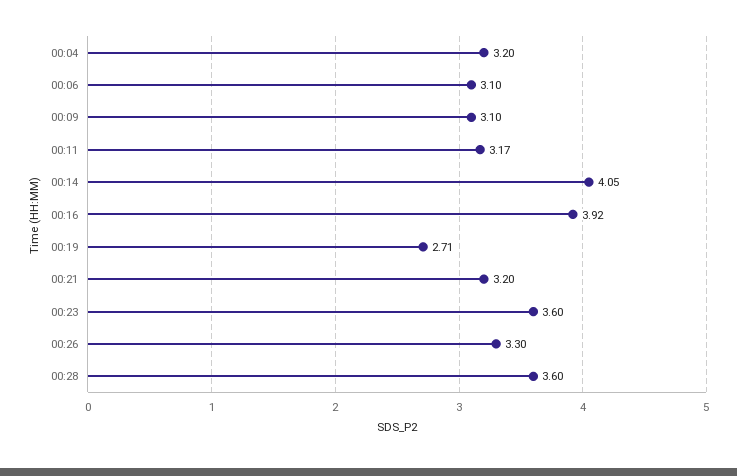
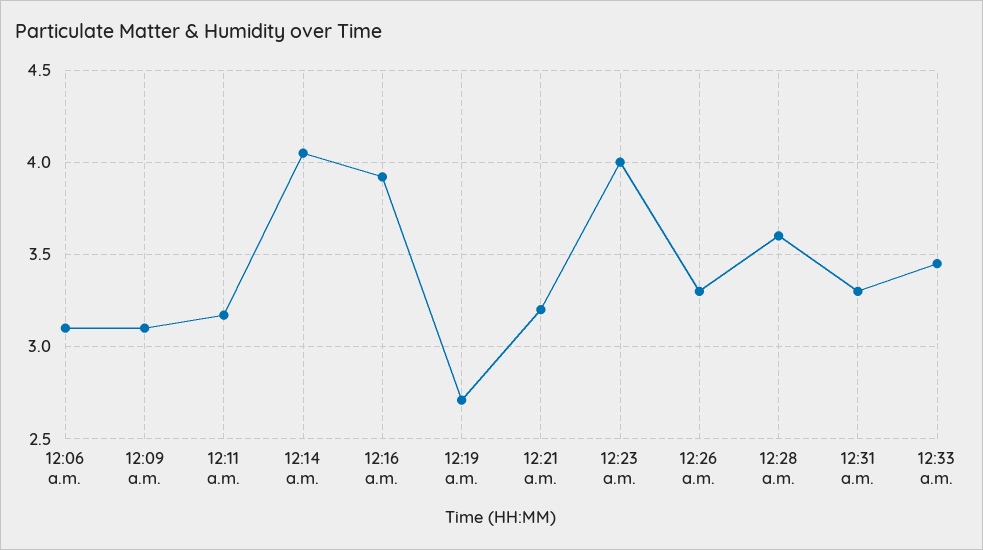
00:04: 3.2 -> none
00:23: 3.6 -> 4
12:31 a.m.: none -> 3.3
12:33 a.m.: none -> 3.45

